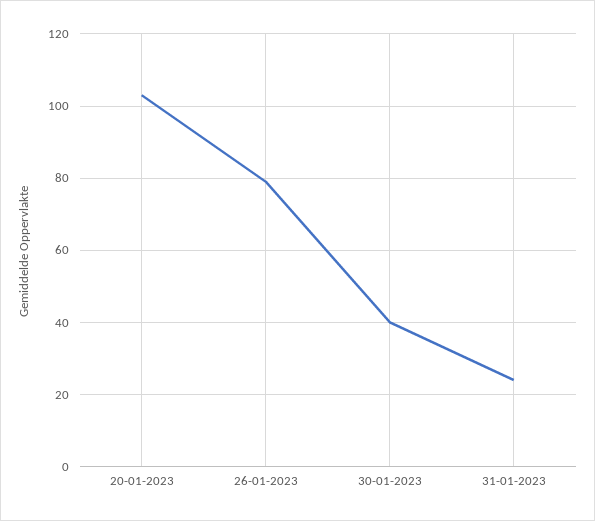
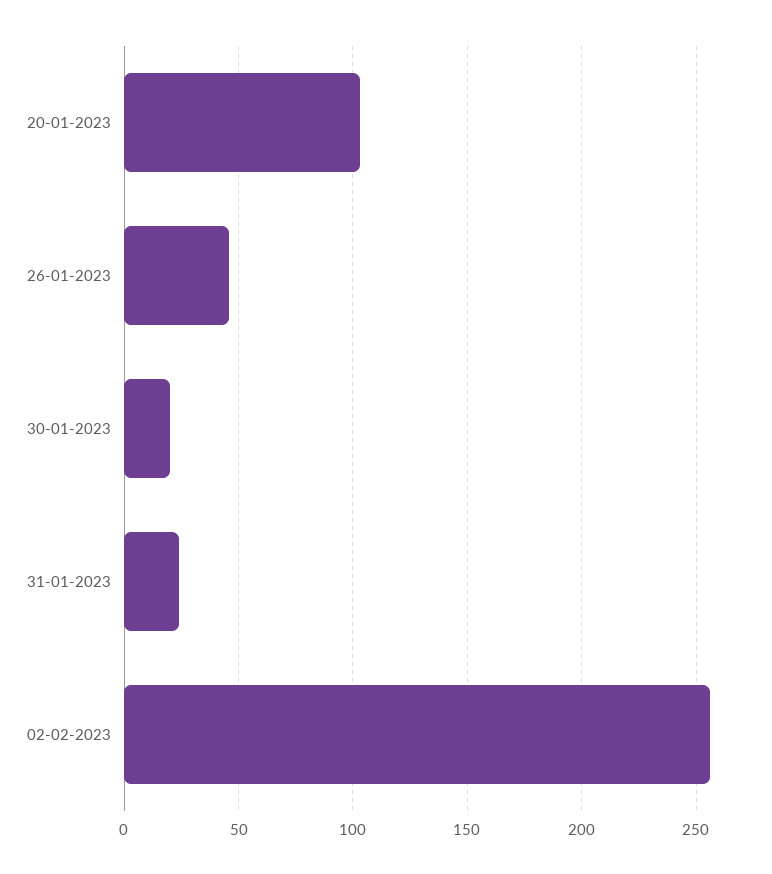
26-01-2023: 80 -> 45
30-01-2023: 40 -> 20
02-02-2023: none -> 255

